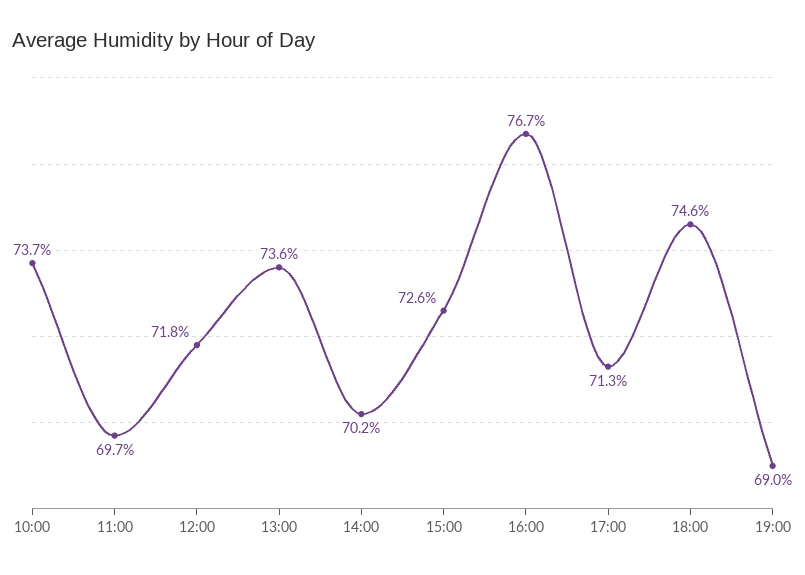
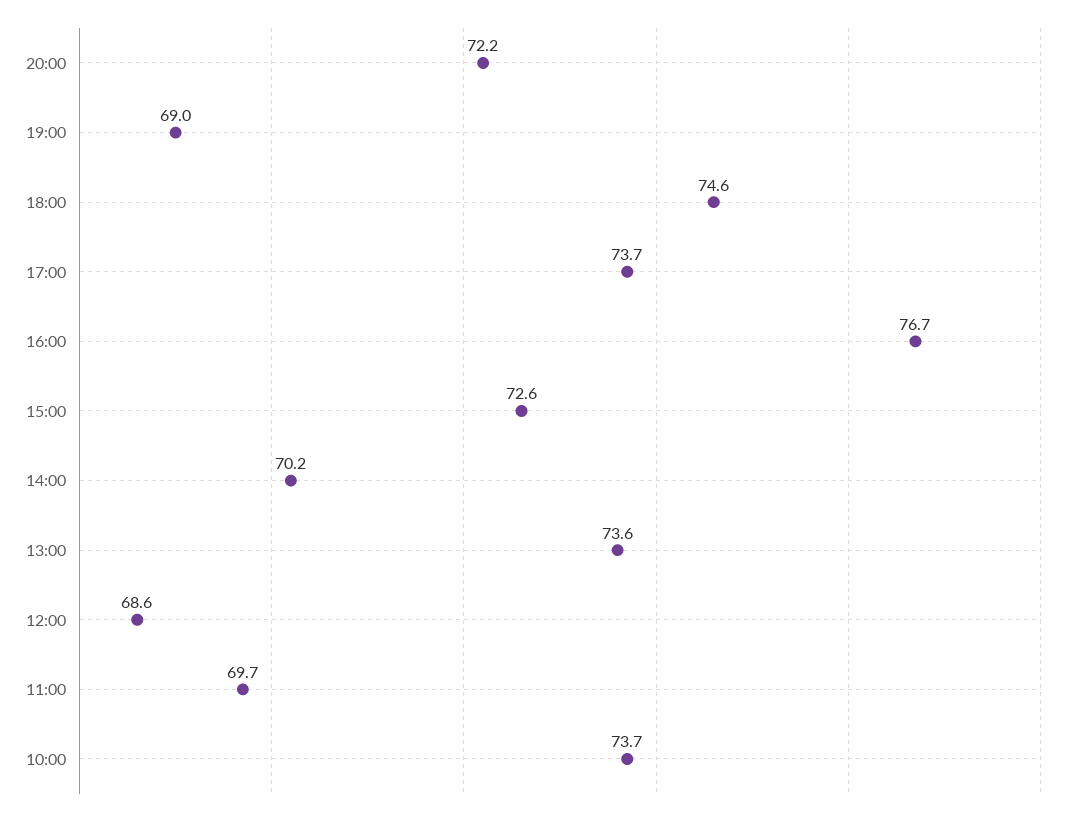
12:00: 71.8 -> 68.6
17:00: 71.3 -> 73.7
20:00: none -> 72.2

